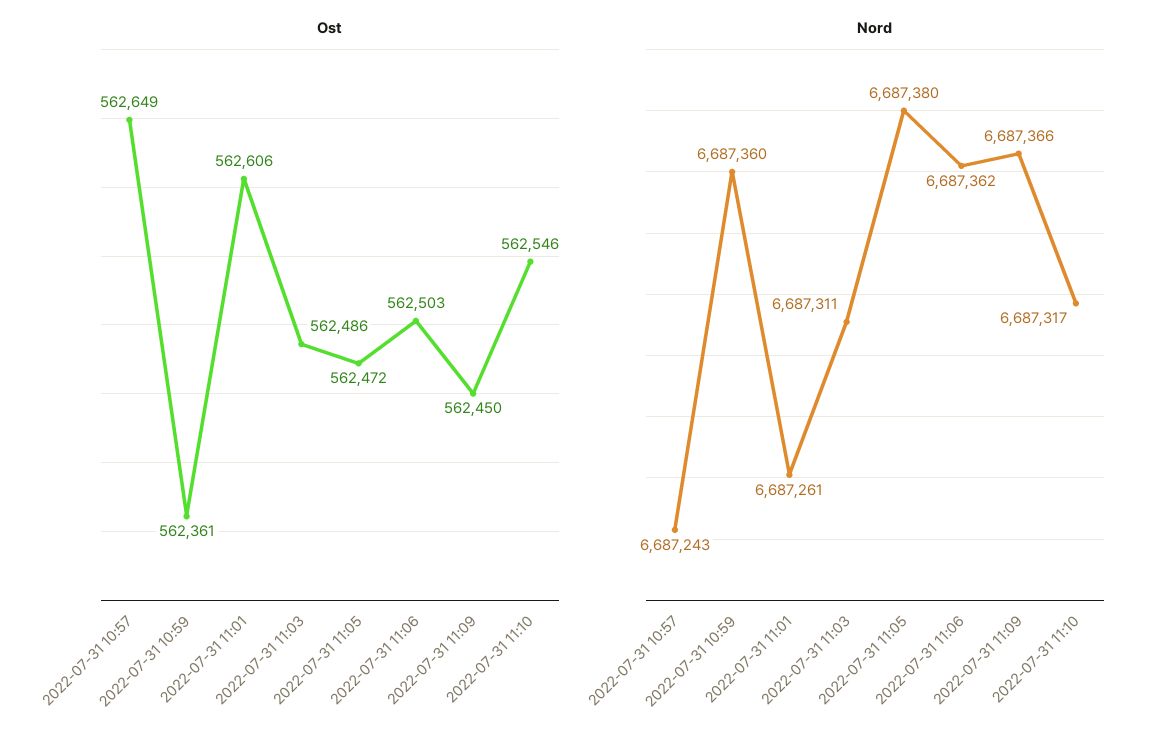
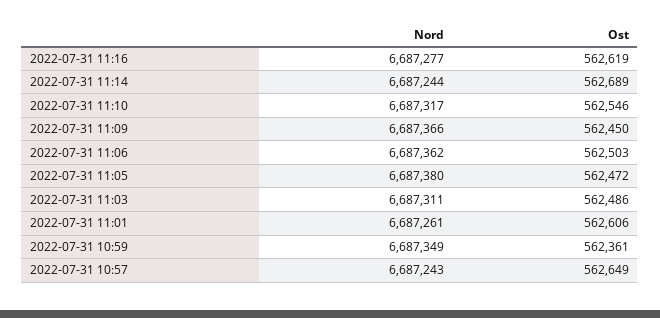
Nord, 2022-07-31 10:59: 6687360 -> 6687349
Nord, 2022-07-31 11:16: none -> 6687277
Ost, 2022-07-31 11:16: none -> 562619
Nord, 2022-07-31 11:14: none -> 6687244
Ost, 2022-07-31 11:14: none -> 562689

